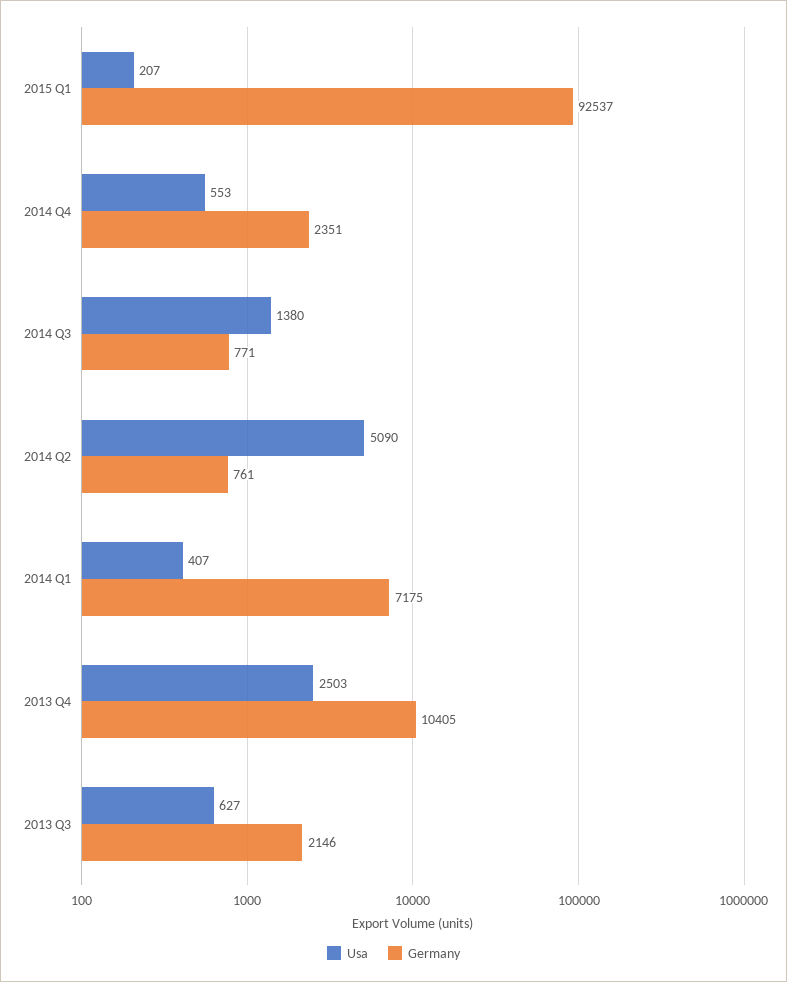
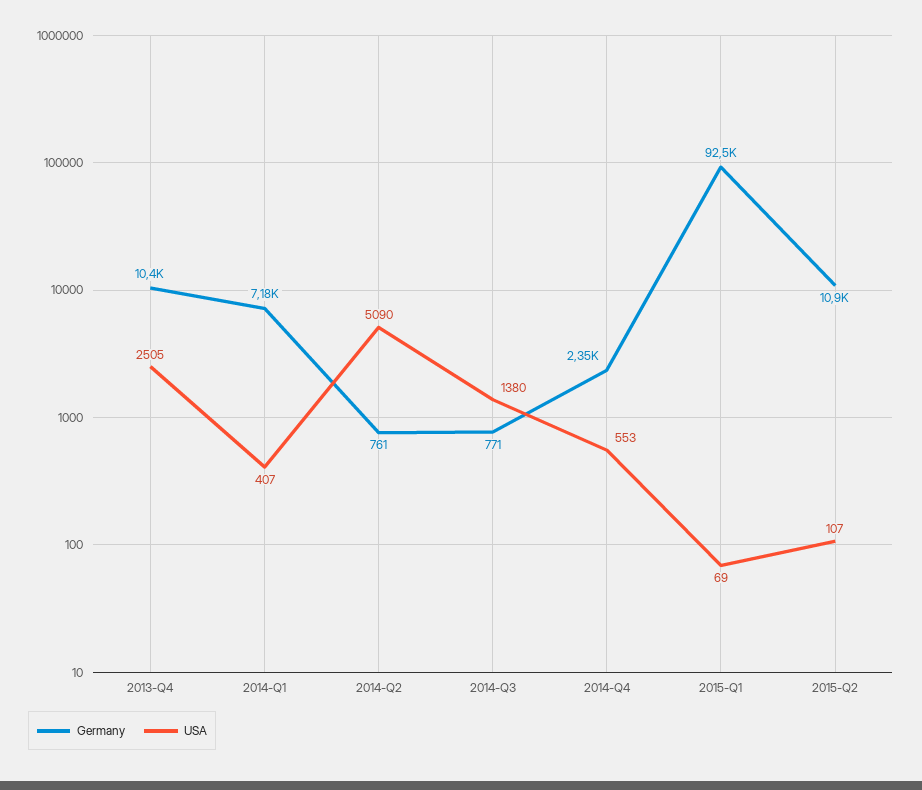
Usa, 2015 Q1: 207 -> 69
Usa, 2013 Q4: 2503 -> 2505
Usa, 2013 Q3: 627 -> none
Germany, 2013 Q3: 2146 -> none
Germany, 2015-Q2: none -> 10900
Usa, 2015-Q2: none -> 107

